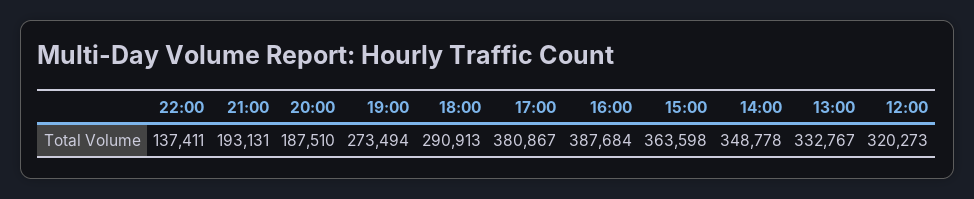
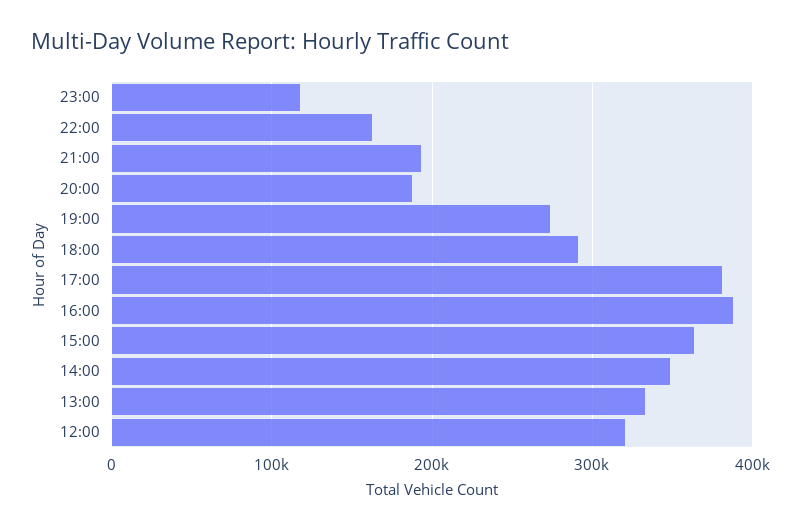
22:00: 137411 -> 160000
23:00: none -> 120000

